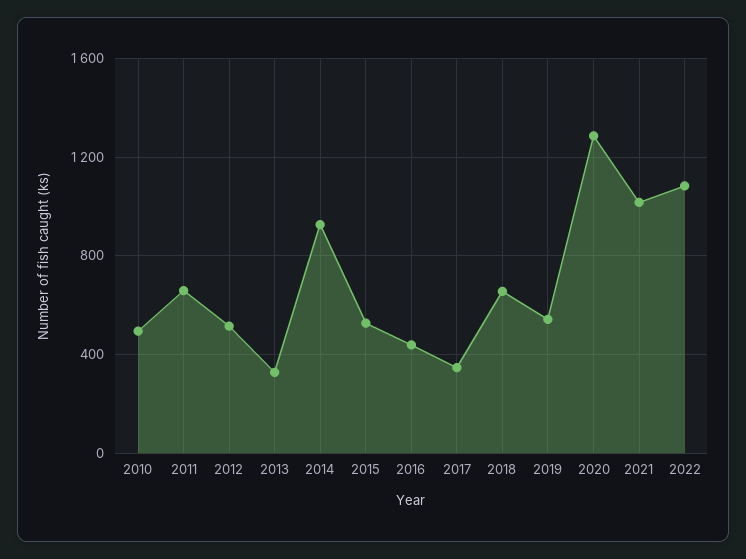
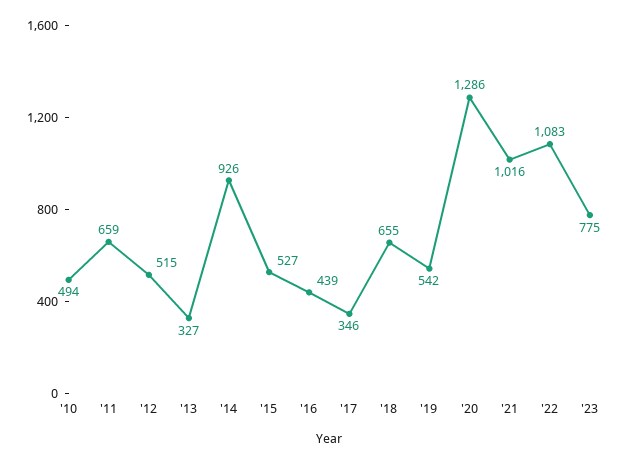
'23: none -> 775

